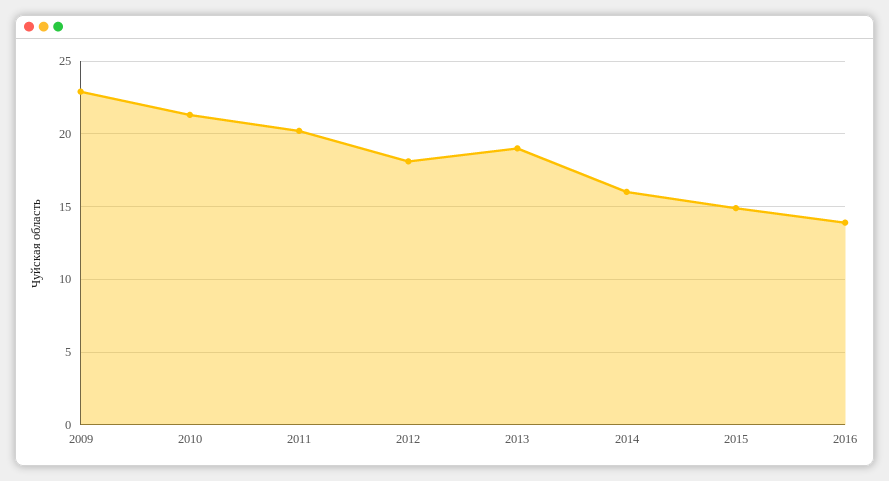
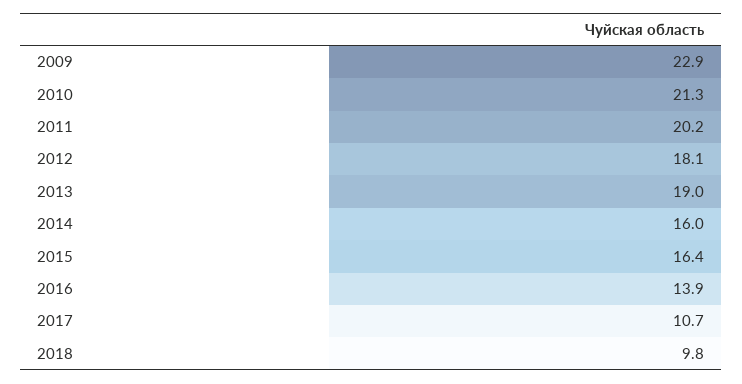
2015: 15 -> 16.4
2017: none -> 10.7
2018: none -> 9.8

